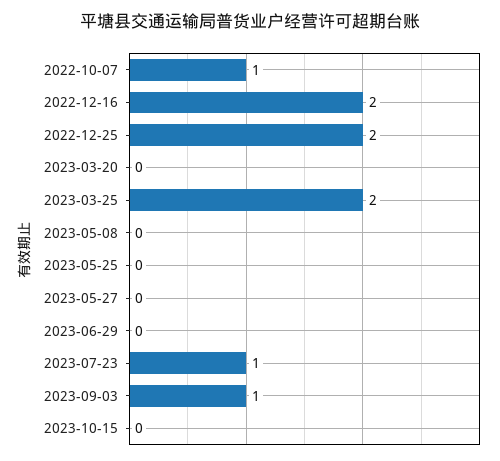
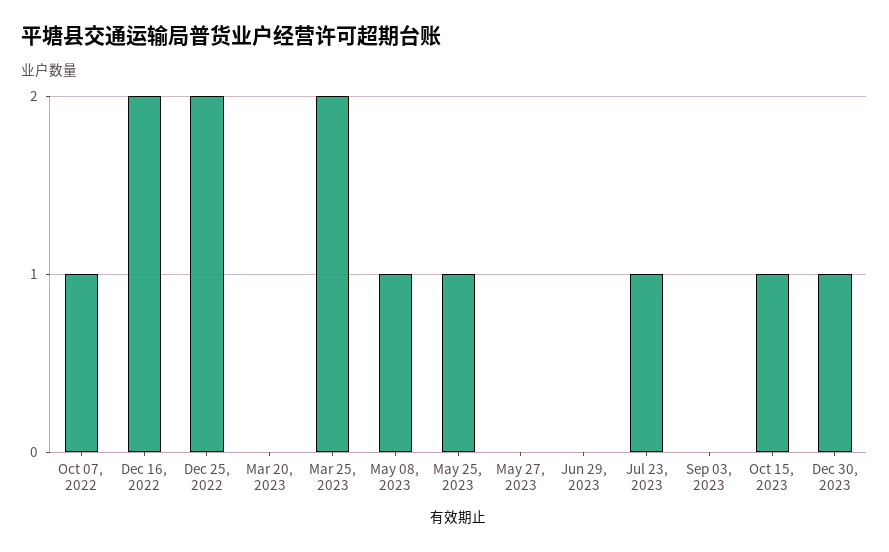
2023-05-08: 0 -> 1
2023-05-25: 0 -> 1
2023-09-03: 1 -> 0
2023-10-15: 0 -> 1
Dec 30, 2023: none -> 1

